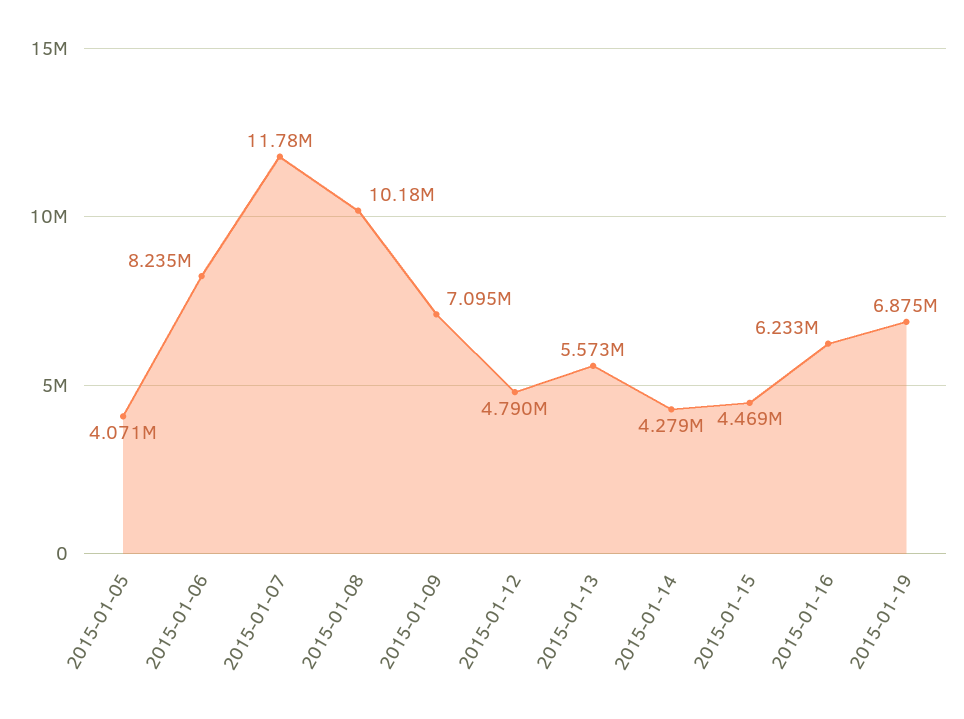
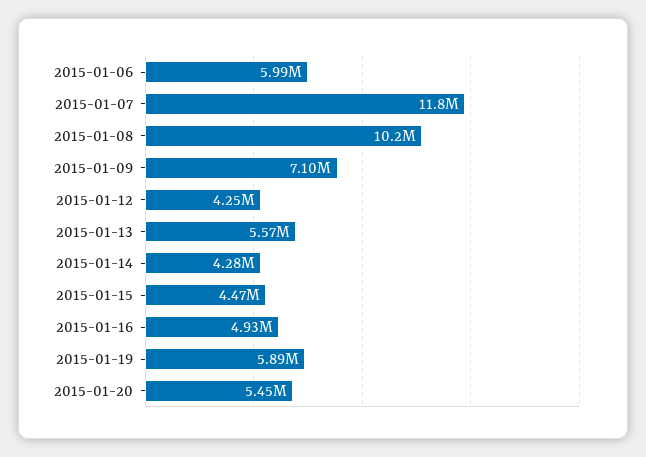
2015-01-05: 4071000 -> none
2015-01-06: 8235000 -> 5990000
2015-01-12: 4790000 -> 4250000
2015-01-16: 6233000 -> 4930000
2015-01-19: 6875000 -> 5890000
2015-01-20: none -> 5450000

